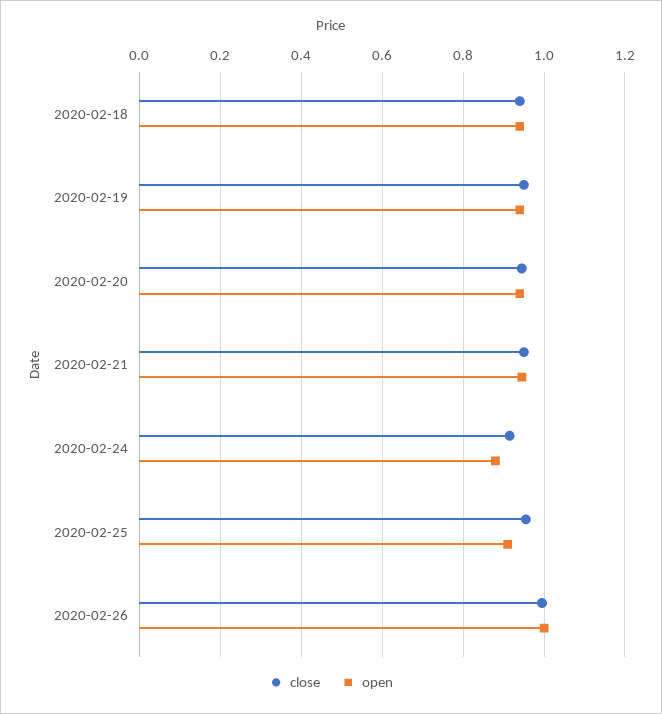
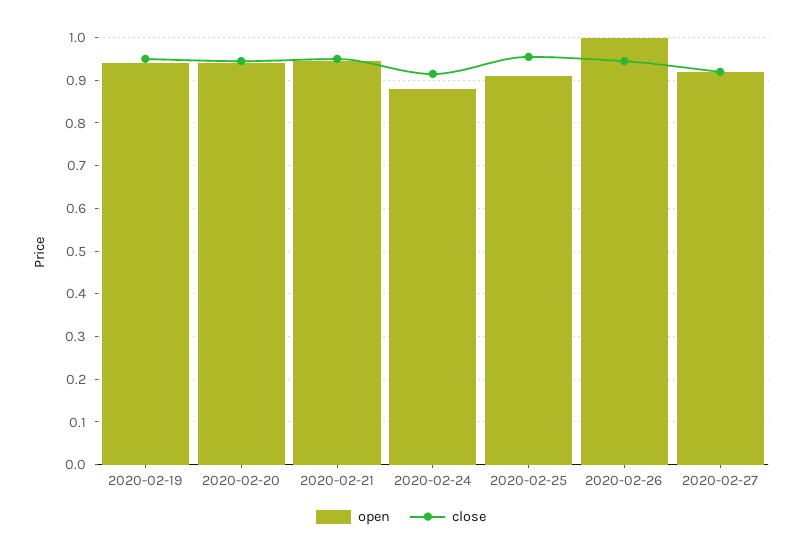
close, 2020-02-18: 0.94 -> none
open, 2020-02-18: 0.94 -> none
close, 2020-02-26: 1 -> 0.94
open, 2020-02-27: none -> 0.92
close, 2020-02-27: none -> 0.92

